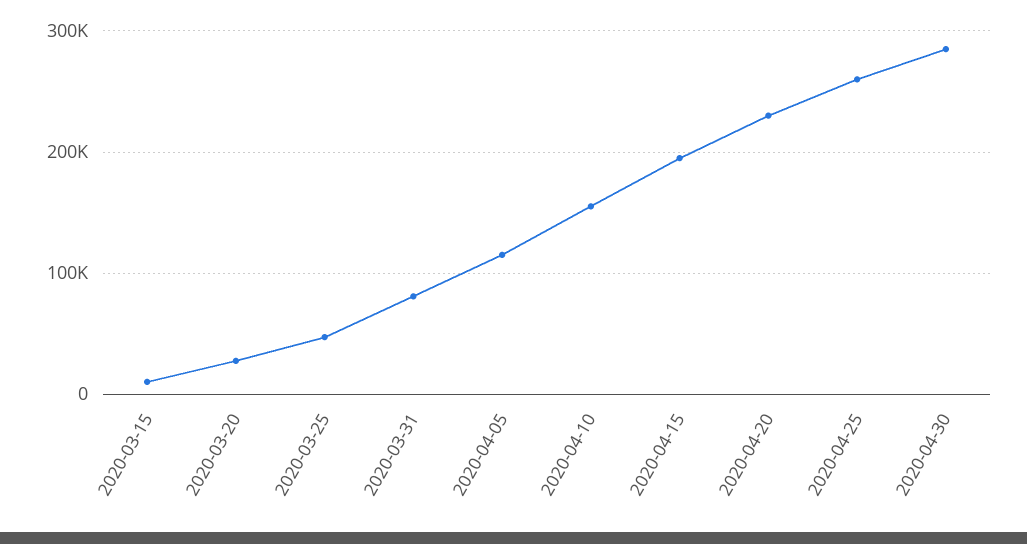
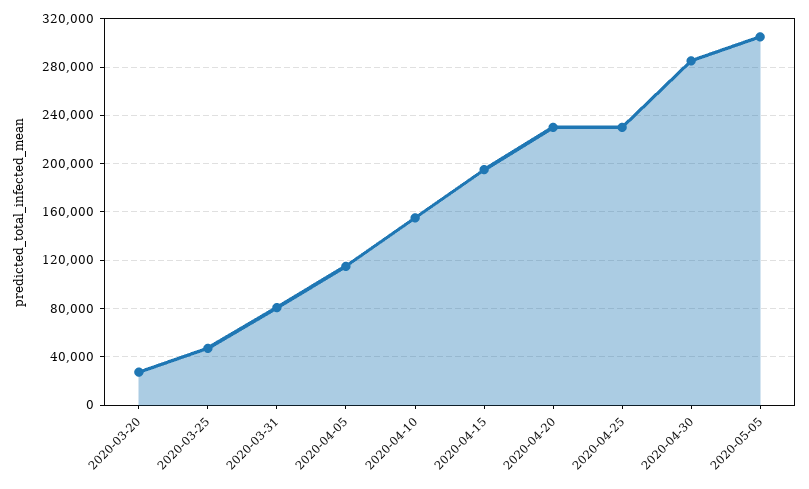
2020-03-15: 10000 -> none
2020-04-25: 260000 -> 230000
2020-05-05: none -> 305000

